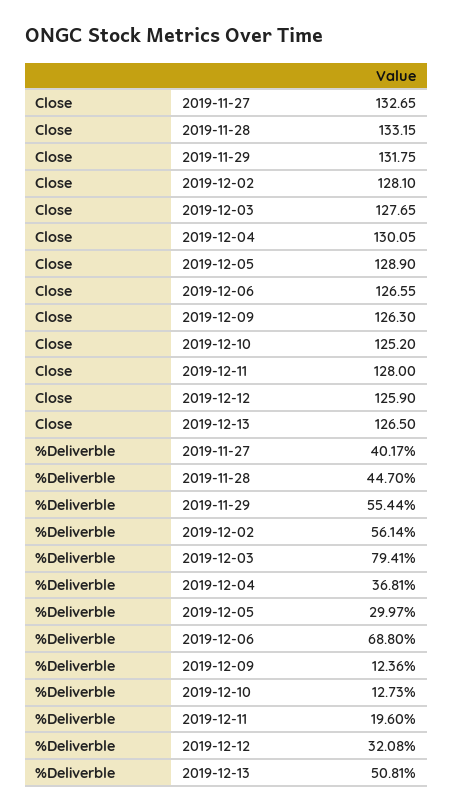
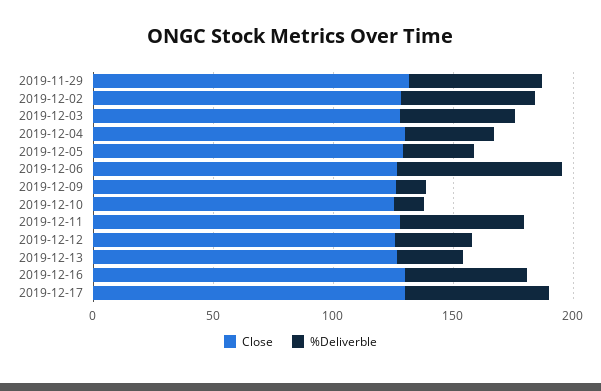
Close, 2019-11-27: 132.65 -> none
Close, 2019-11-28: 133.15 -> none
%Deliverble, 2019-11-27: 40.17 -> none
%Deliverble, 2019-11-28: 44.7 -> none
%Deliverble, 2019-12-03: 79.41 -> 50
%Deliverble, 2019-12-11: 19.6 -> 50
%Deliverble, 2019-12-13: 50.81 -> 30
Close, 2019-12-16: none -> 130
%Deliverble, 2019-12-16: none -> 50
Close, 2019-12-17: none -> 130
%Deliverble, 2019-12-17: none -> 60

